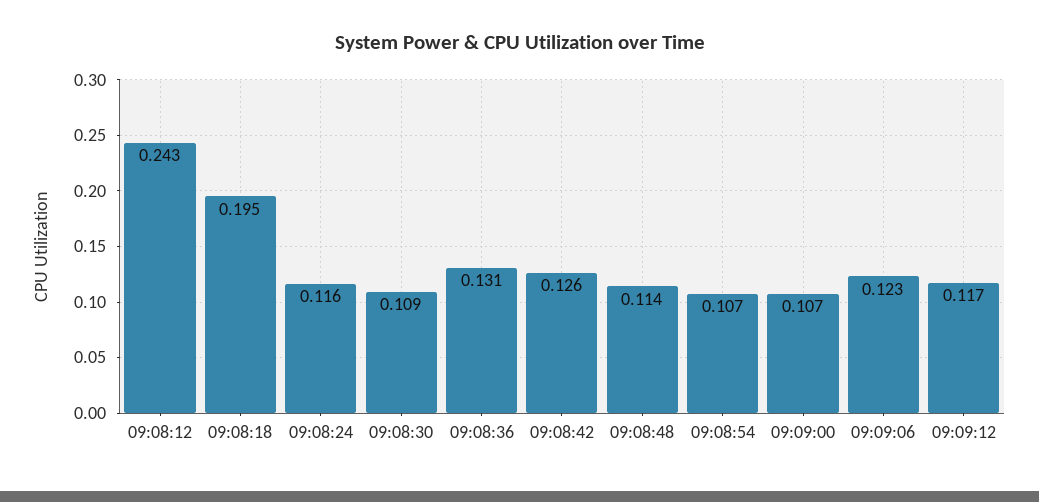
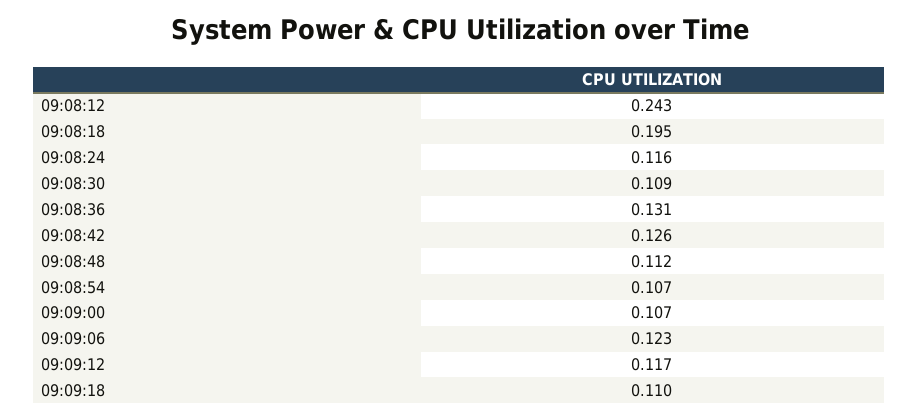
09:08:48: 0.114 -> 0.112
09:09:18: none -> 0.11

